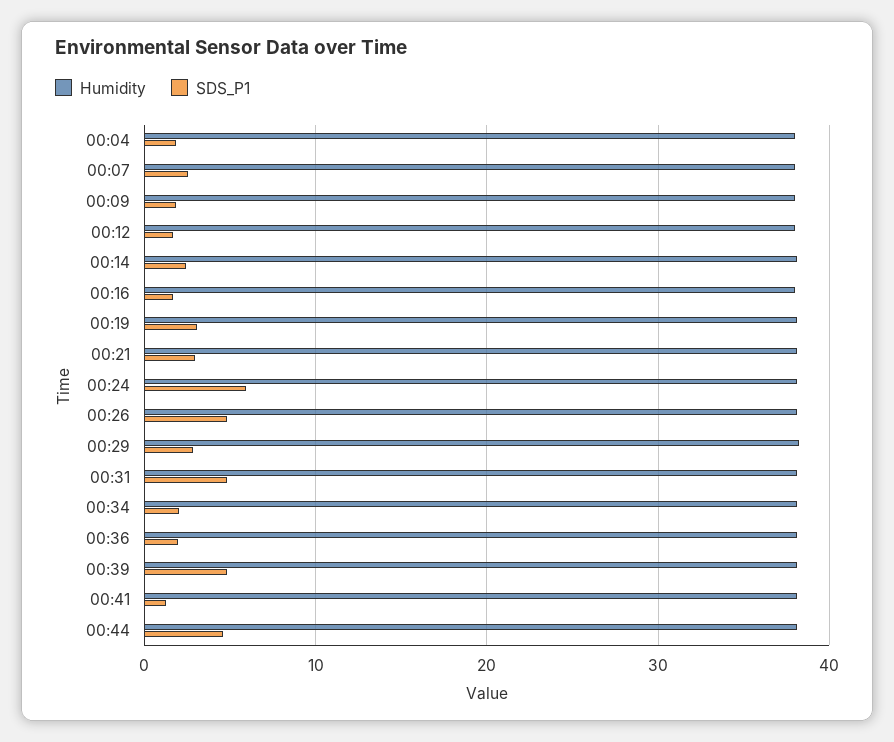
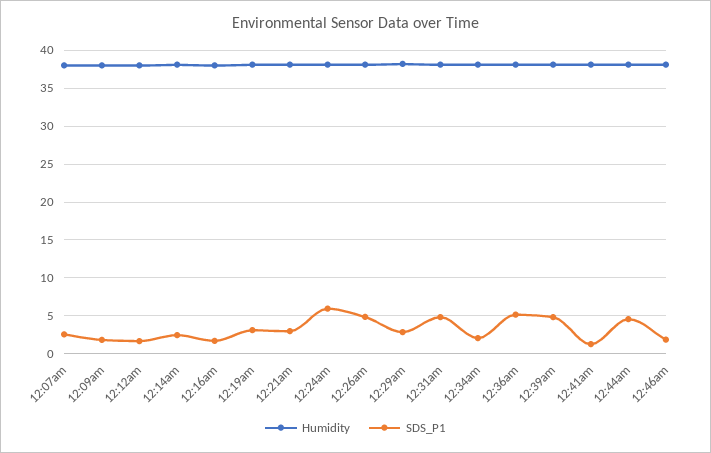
Humidity, 00:04: 38 -> none
SDS_P1, 00:04: 2 -> none
SDS_P1, 00:36: 2 -> 5
Humidity, 12:46am: none -> 38
SDS_P1, 12:46am: none -> 2

